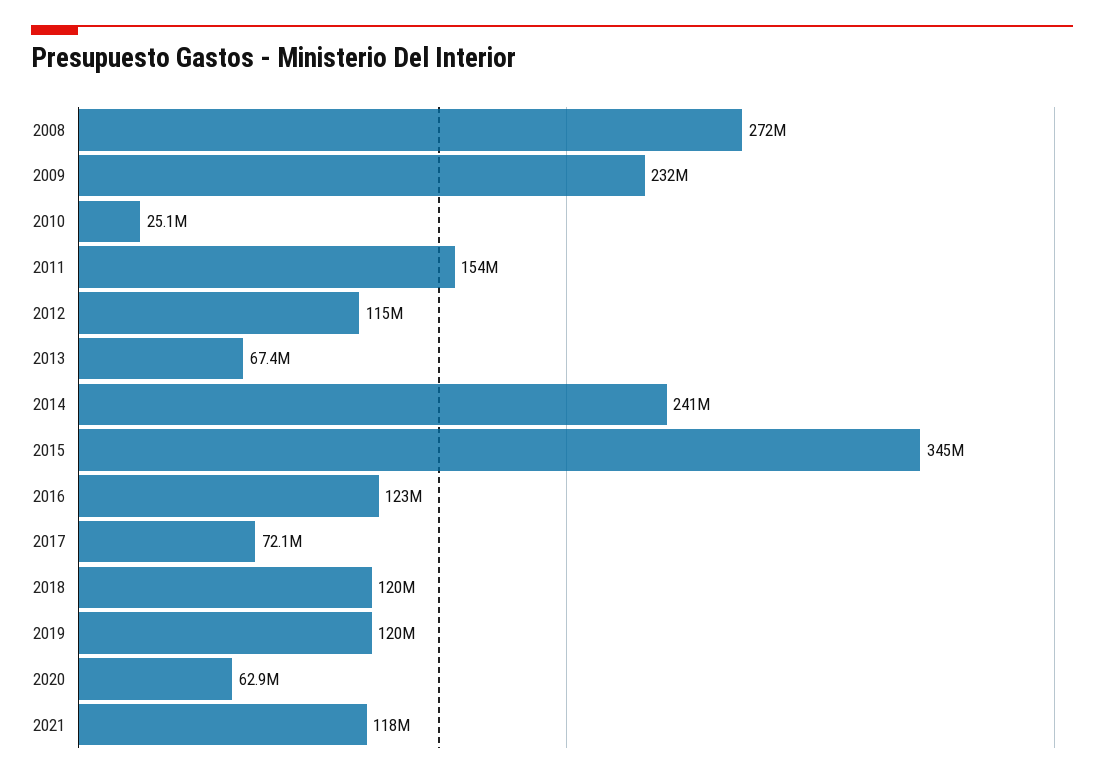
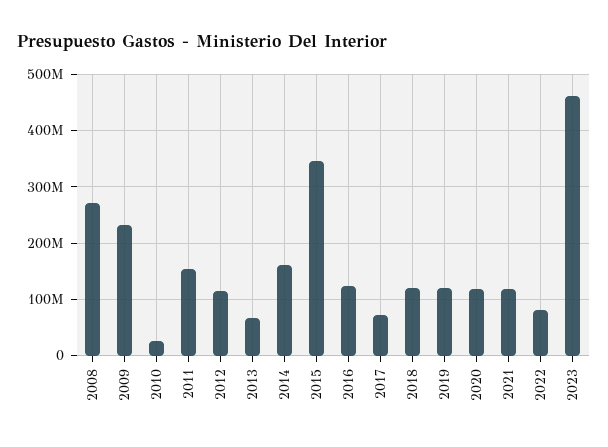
2014: 241000000 -> 160000000
2020: 62900000 -> 120000000
2022: none -> 80000000
2023: none -> 460000000

